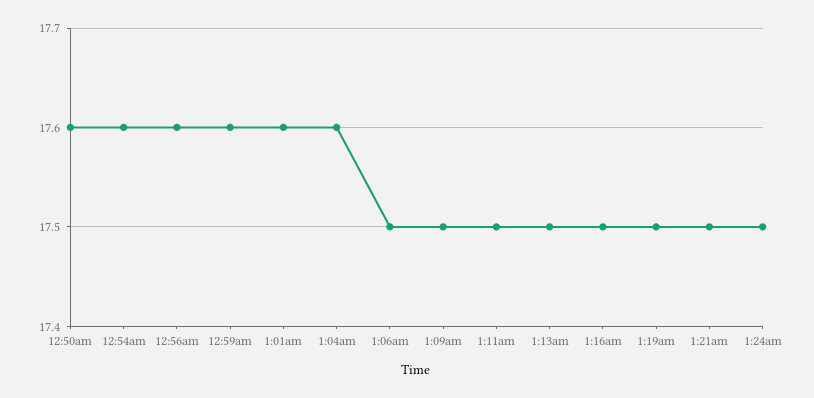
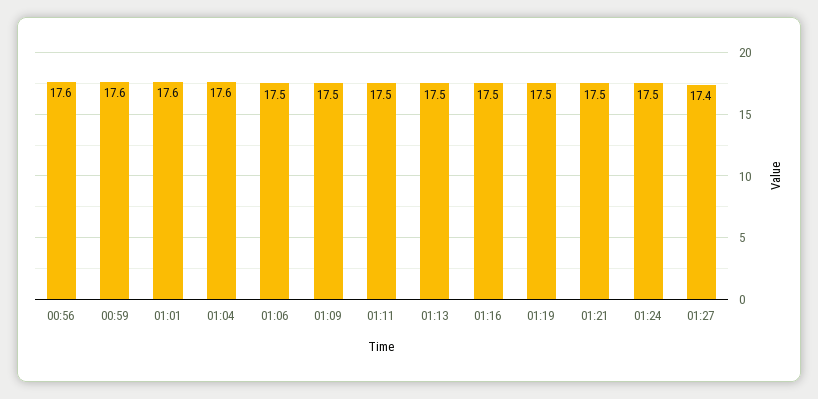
12:50am: 17.6 -> none
12:54am: 17.6 -> none
01:27: none -> 17.4

